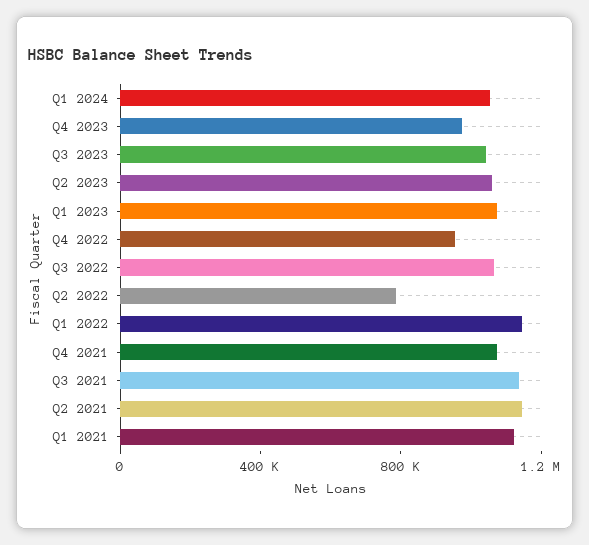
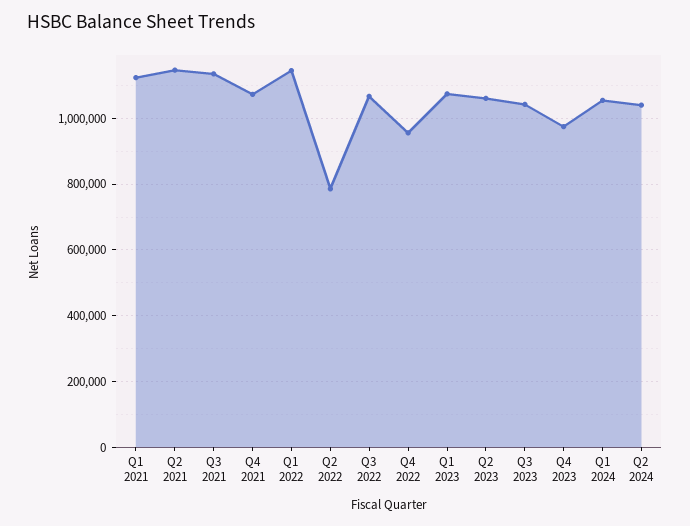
Q2 2024: none -> 1040000

